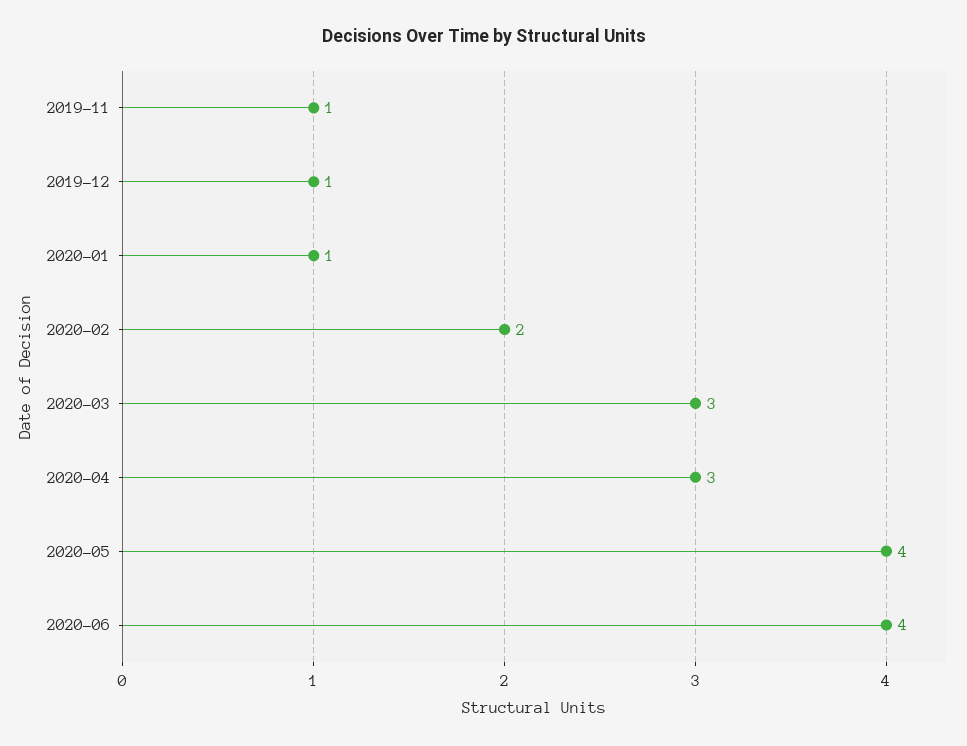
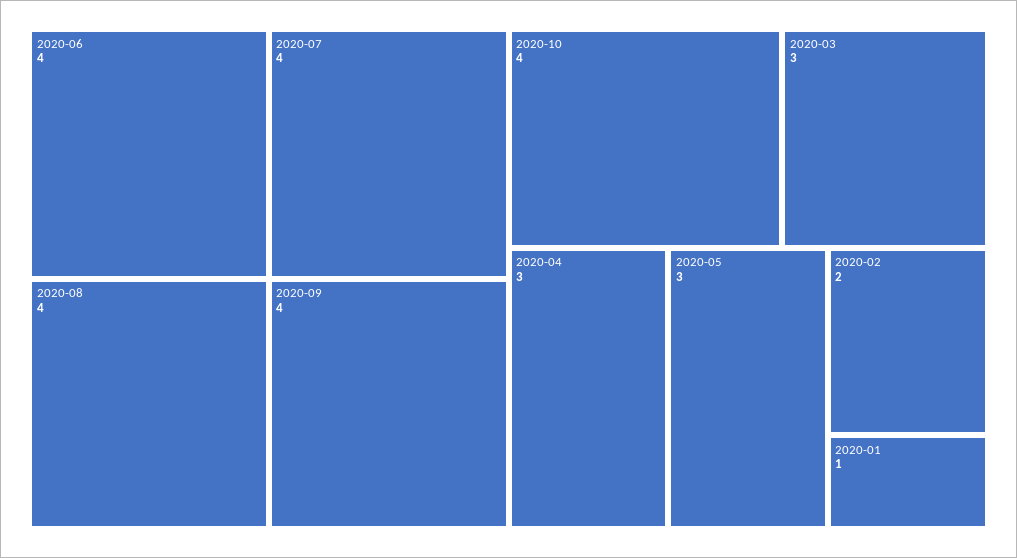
2019-11: 1 -> none
2019-12: 1 -> none
2020-05: 4 -> 3
2020-07: none -> 4
2020-08: none -> 4
2020-09: none -> 4
2020-10: none -> 4

